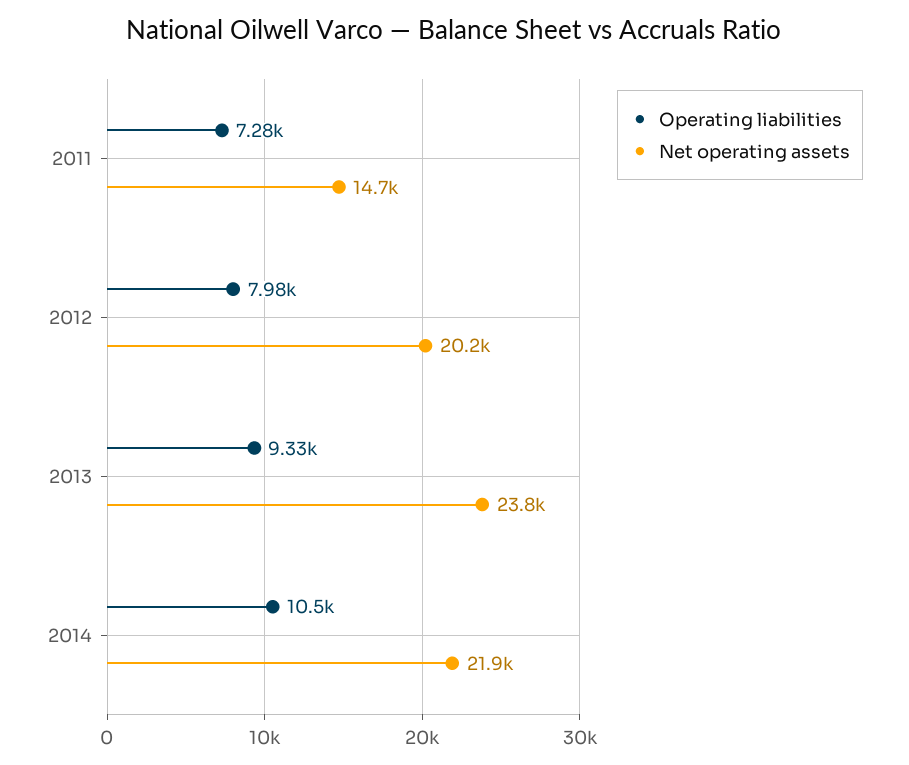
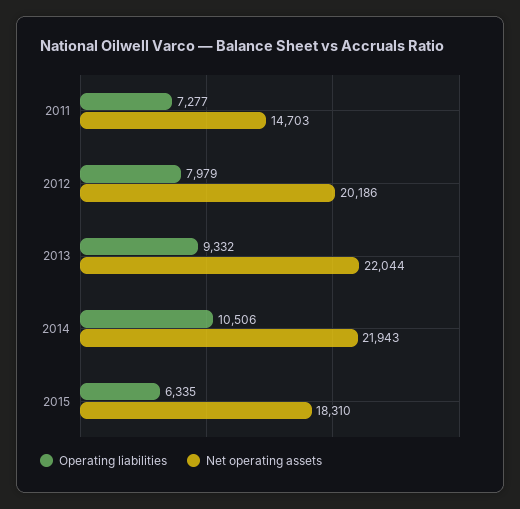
Net operating assets, 2013: 23800 -> 22044
Operating liabilities, 2015: none -> 6335
Net operating assets, 2015: none -> 18310

